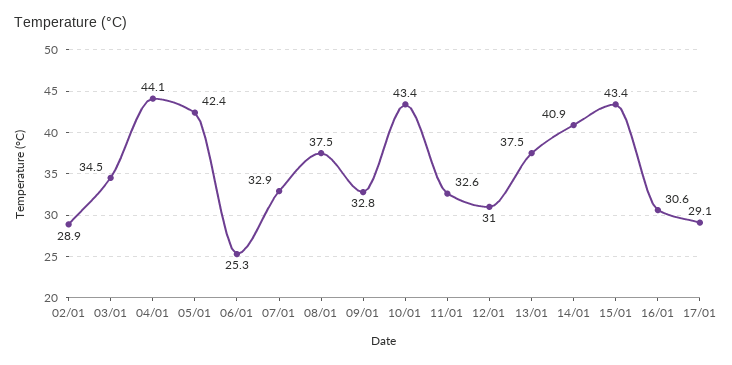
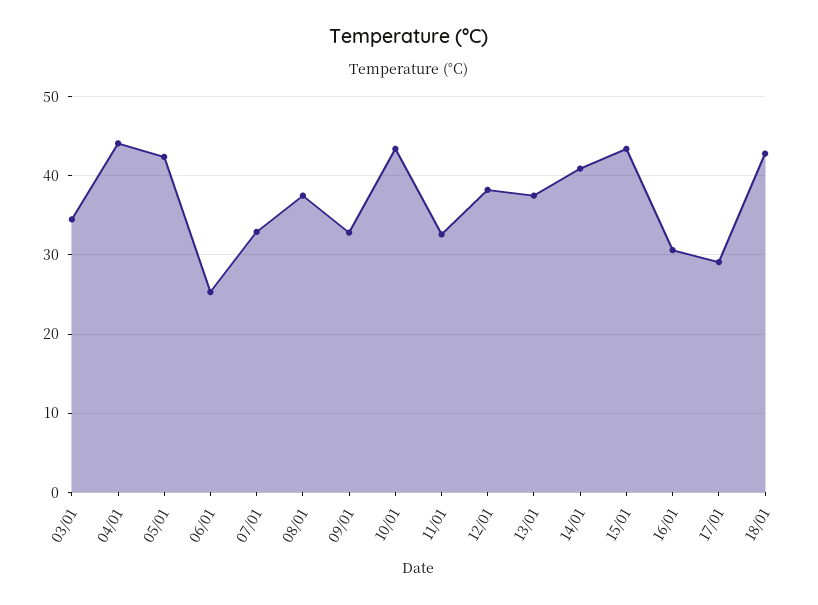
02/01: 28.9 -> none
12/01: 31 -> 38
18/01: none -> 43

